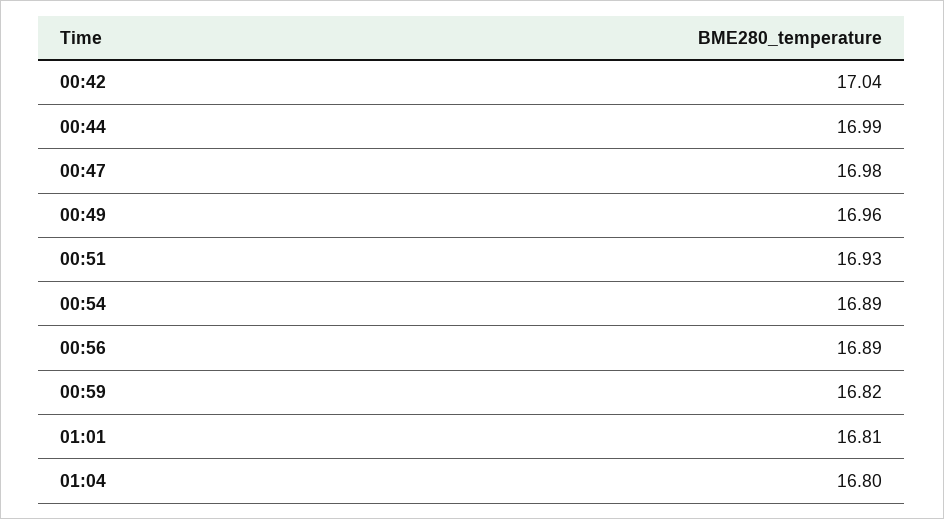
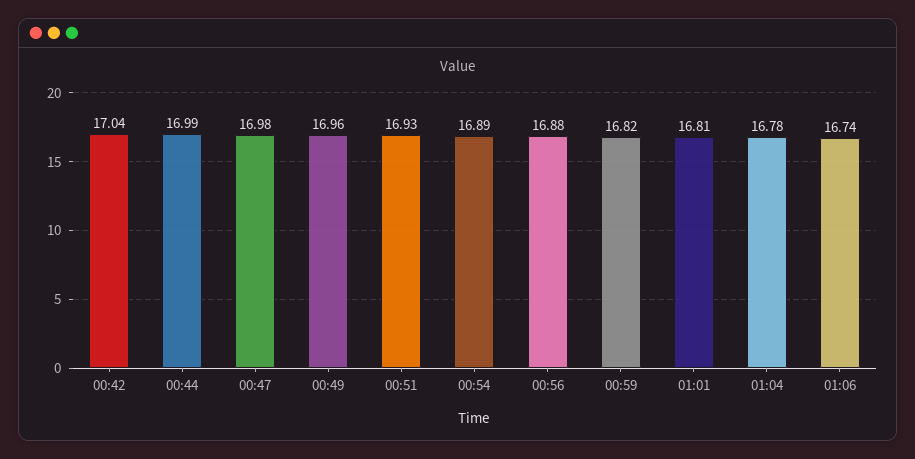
00:56: 16.89 -> 16.88
01:04: 16.8 -> 16.78
01:06: none -> 16.74

